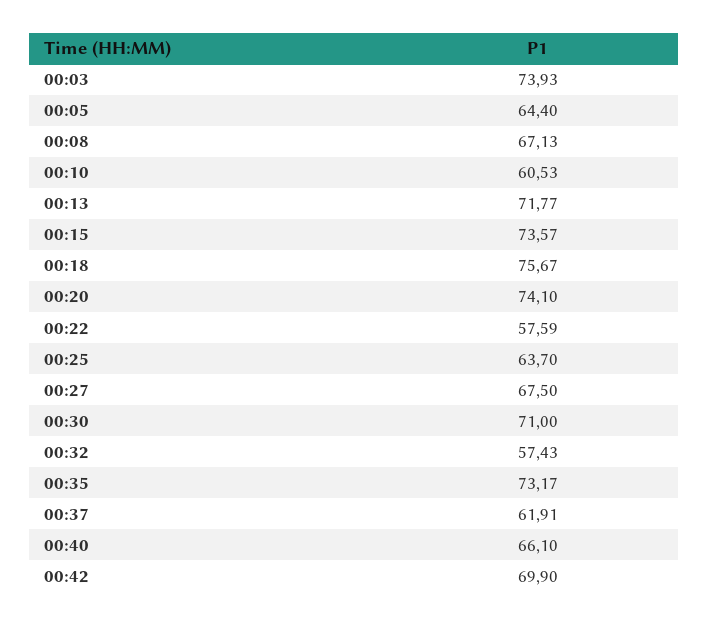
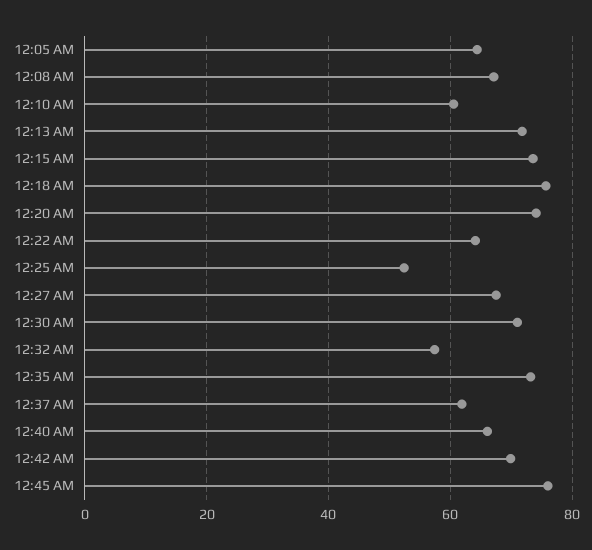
00:03: 73.93 -> none
00:22: 57.59 -> 64
00:25: 63.7 -> 52
12:45 AM: none -> 76

